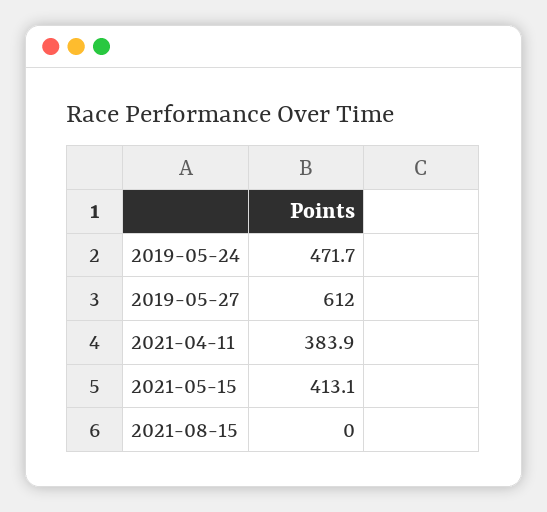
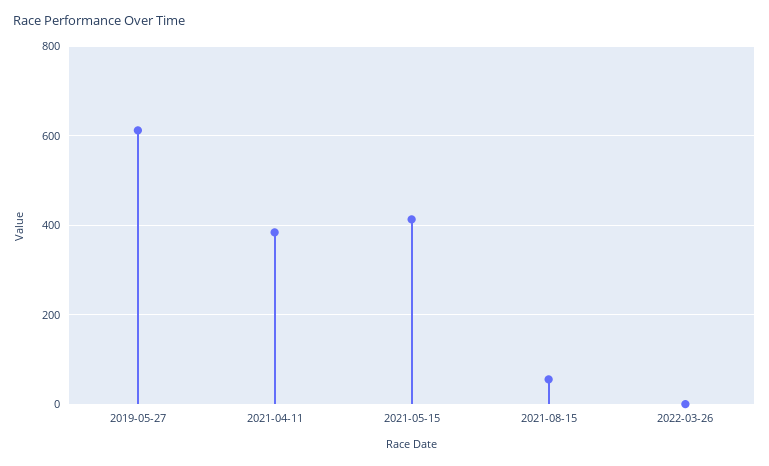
2019-05-24: 471.7 -> none
2021-08-15: 0 -> 60
2022-03-26: none -> 0

